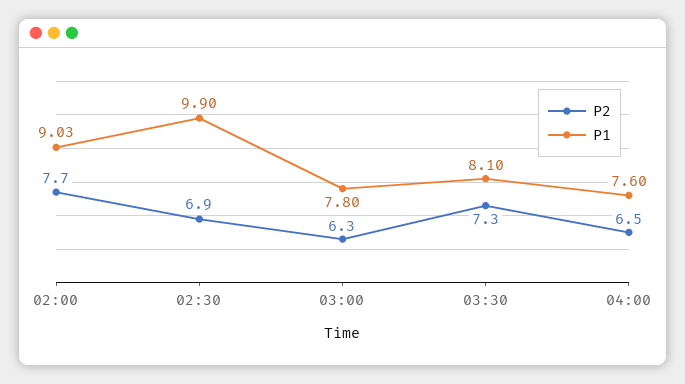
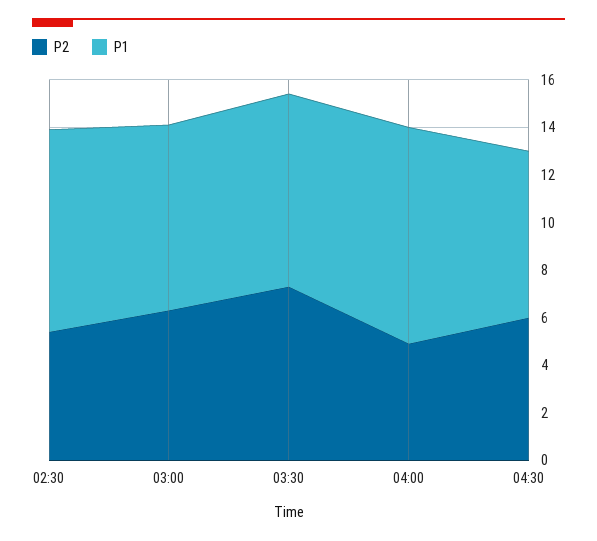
P2, 02:00: 7.7 -> none
P1, 02:00: 9.03 -> none
P2, 02:30: 6.9 -> 5.5
P1, 02:30: 9.9 -> 8.5
P2, 04:00: 6.5 -> 5
P1, 04:00: 7.6 -> 9
P2, 04:30: none -> 6
P1, 04:30: none -> 7

